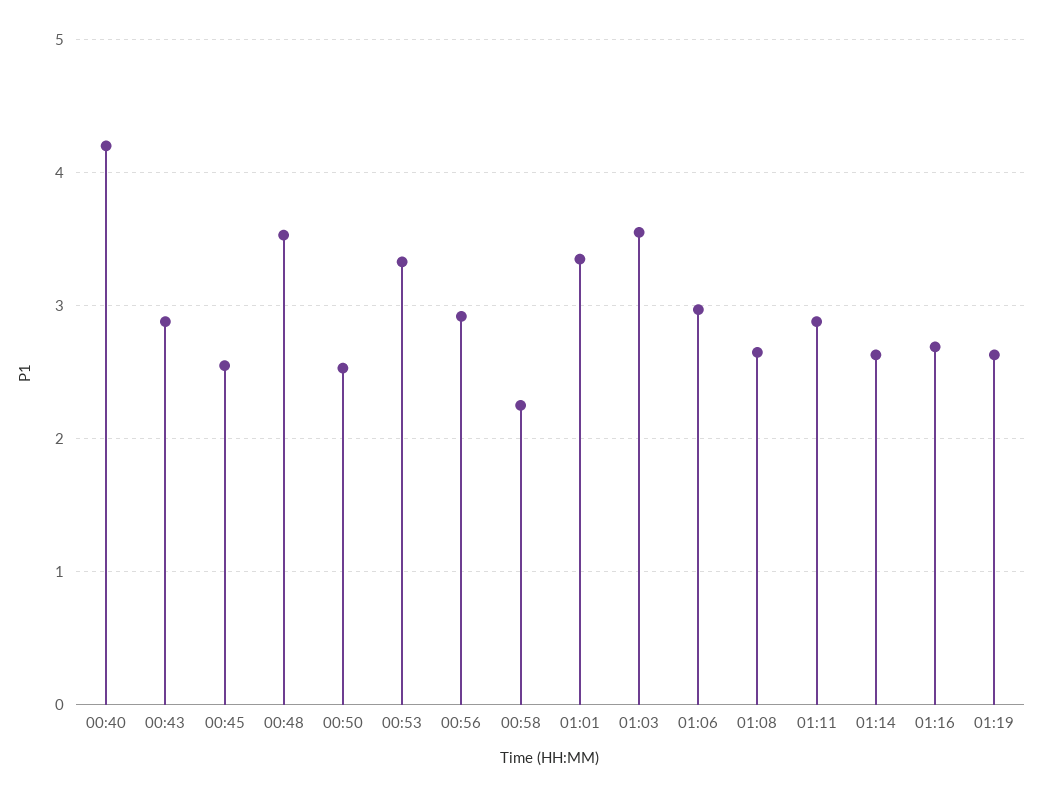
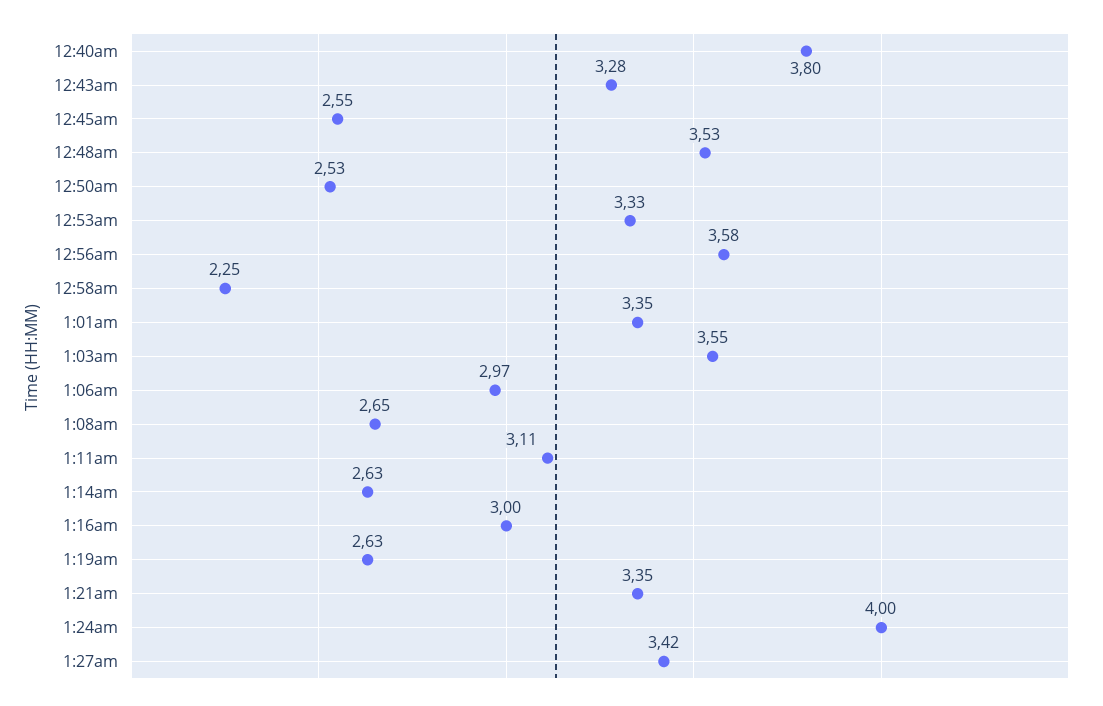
00:40: 4.2 -> 3.8
00:43: 2.9 -> 3.28
00:56: 2.9 -> 3.58
01:11: 2.9 -> 3.11
01:16: 2.7 -> 3
1:21am: none -> 3.35
1:24am: none -> 4
1:27am: none -> 3.42

